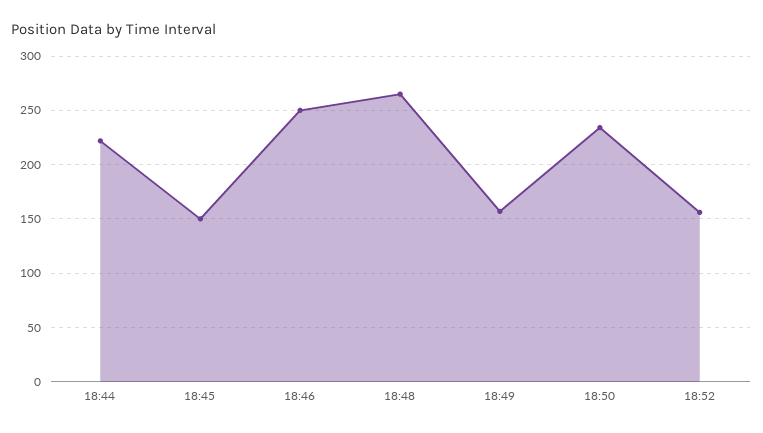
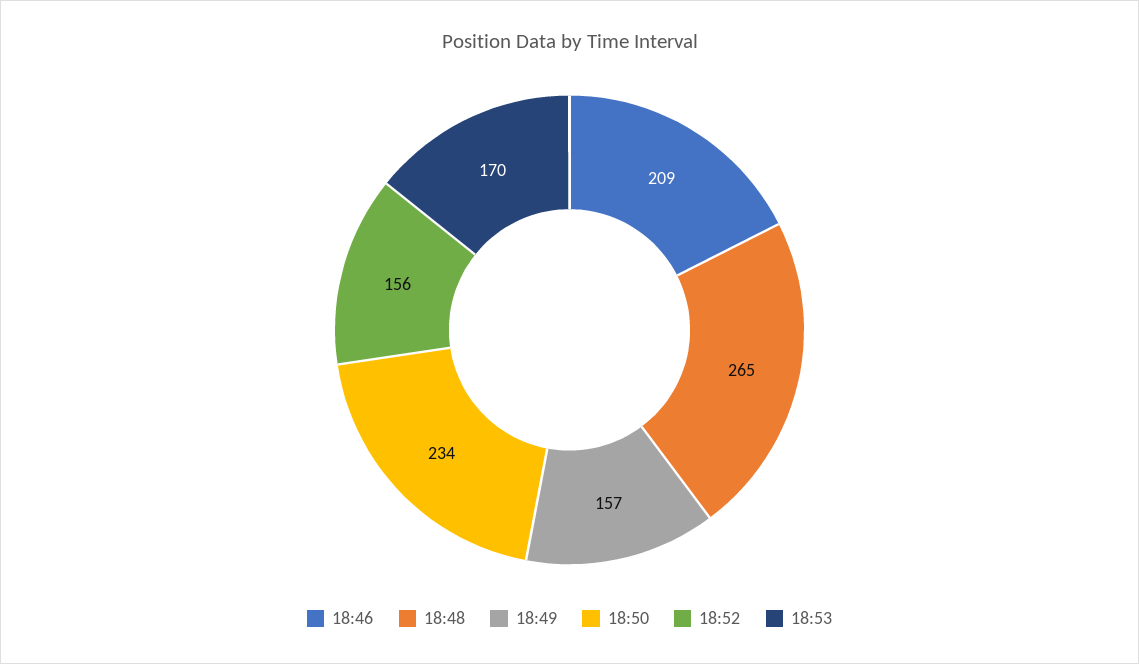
18:44: 220 -> none
18:45: 150 -> none
18:46: 250 -> 209
18:53: none -> 170

